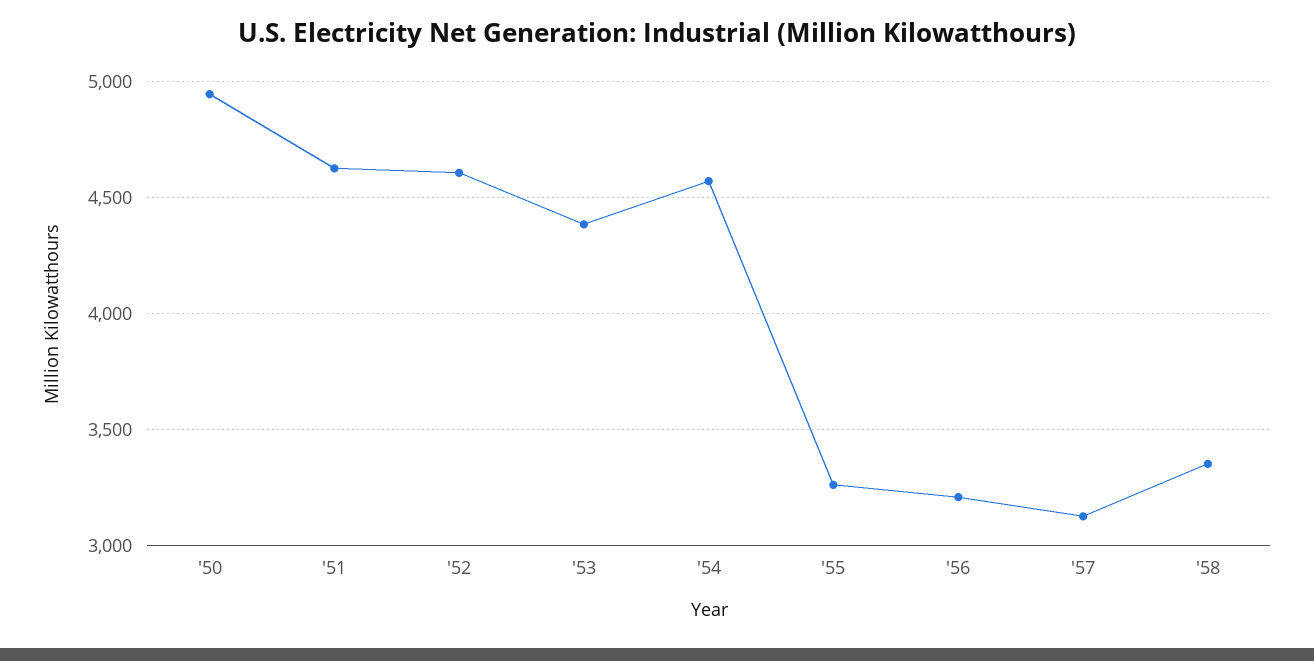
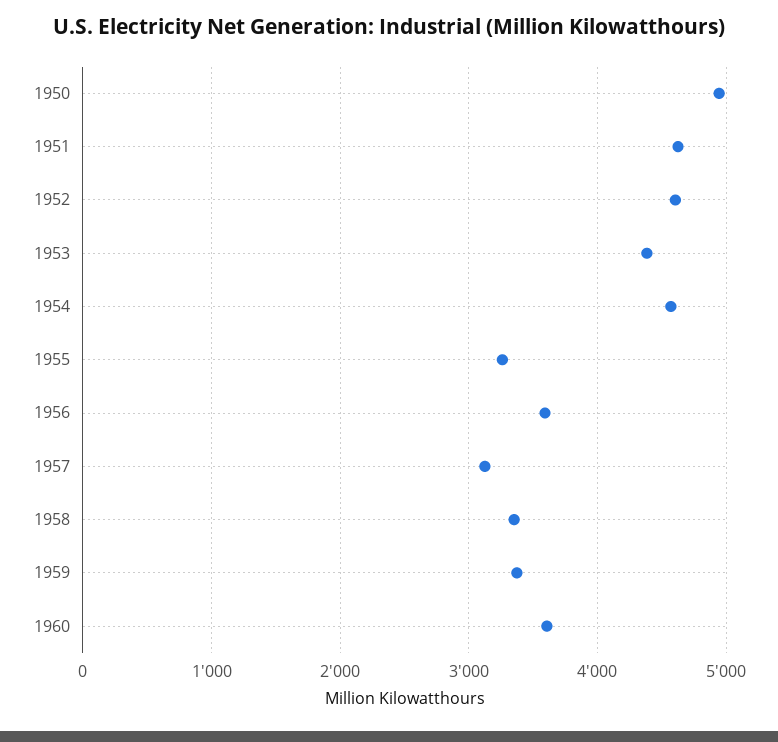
'56: 3200 -> 3600
1959: none -> 3400
1960: none -> 3600

